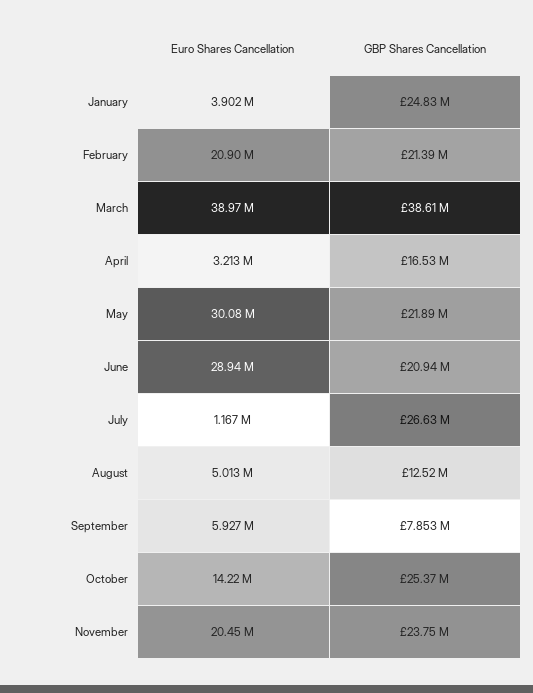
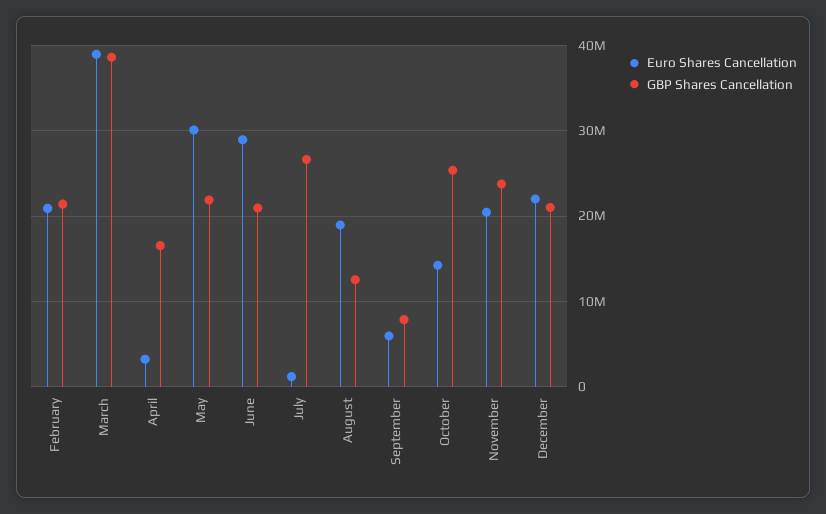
Euro Shares Cancellation, January: 3902000 -> none
GBP Shares Cancellation, January: 24830000 -> none
Euro Shares Cancellation, August: 5013000 -> 19000000
Euro Shares Cancellation, December: none -> 22000000
GBP Shares Cancellation, December: none -> 21000000

